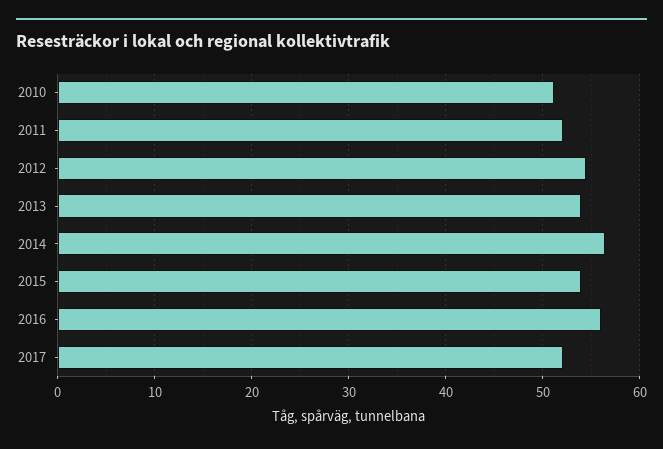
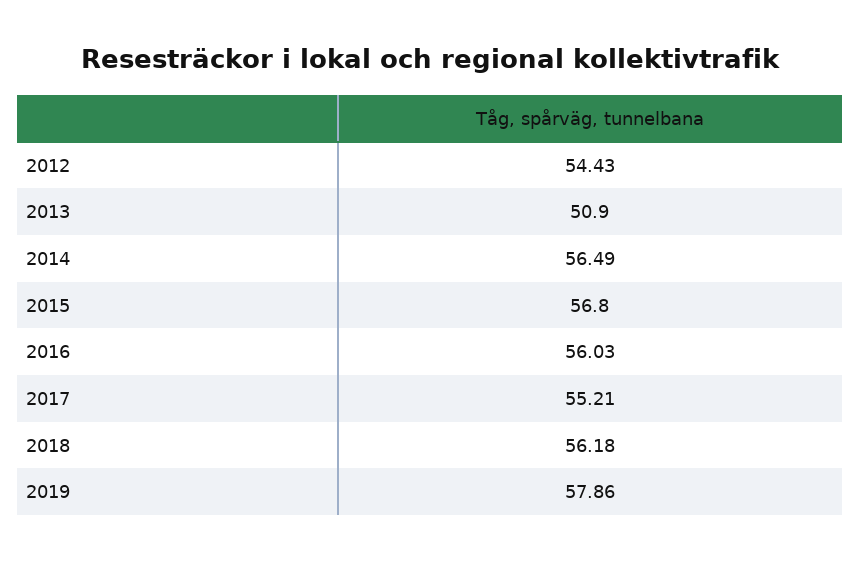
2010: 51 -> none
2011: 52 -> none
2013: 54 -> 50.9
2015: 54 -> 56.8
2017: 52 -> 55.21
2018: none -> 56.18
2019: none -> 57.86

